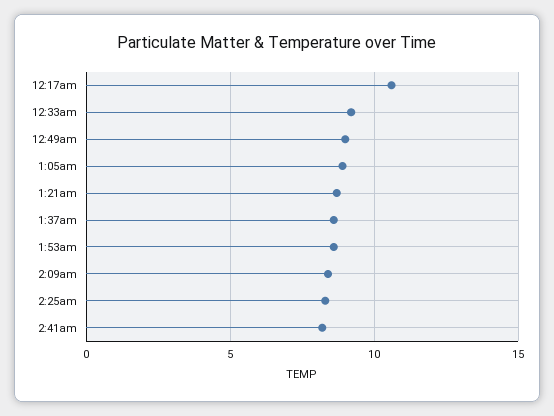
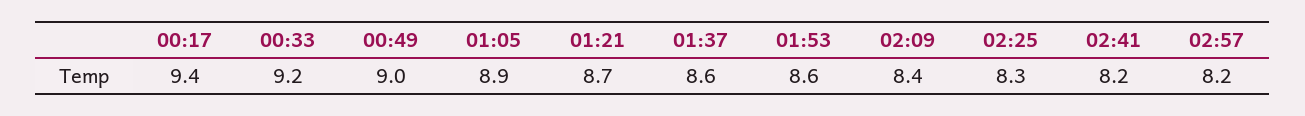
12:17am: 10.5 -> 9.4
02:57: none -> 8.2

